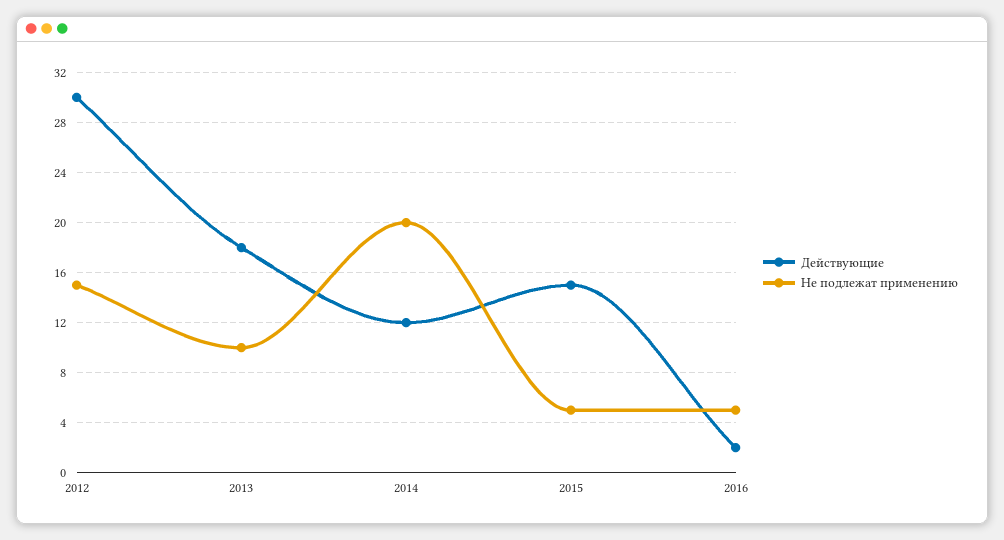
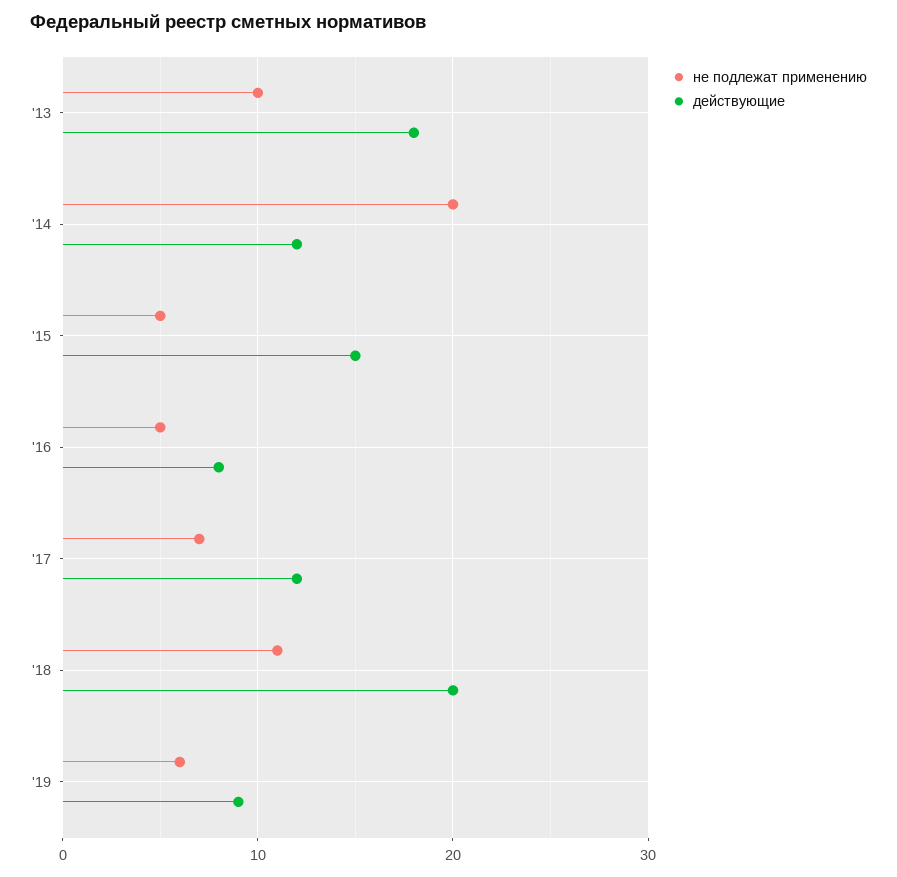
Действующие, 2012: 30 -> none
Не подлежат применению, 2012: 15 -> none
Действующие, 2016: 2 -> 8
Не подлежат применению, '17: none -> 7
Действующие, '17: none -> 12
Не подлежат применению, '18: none -> 11
Действующие, '18: none -> 20
Не подлежат применению, '19: none -> 6
Действующие, '19: none -> 9

